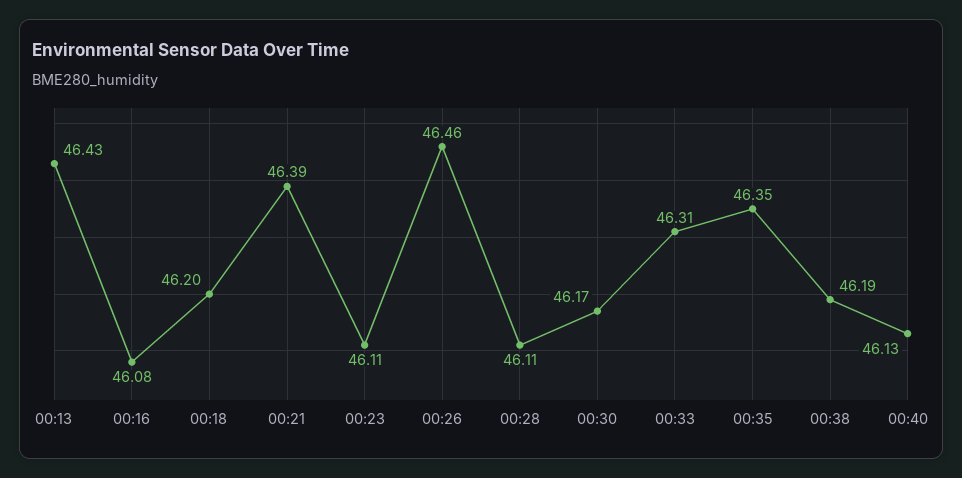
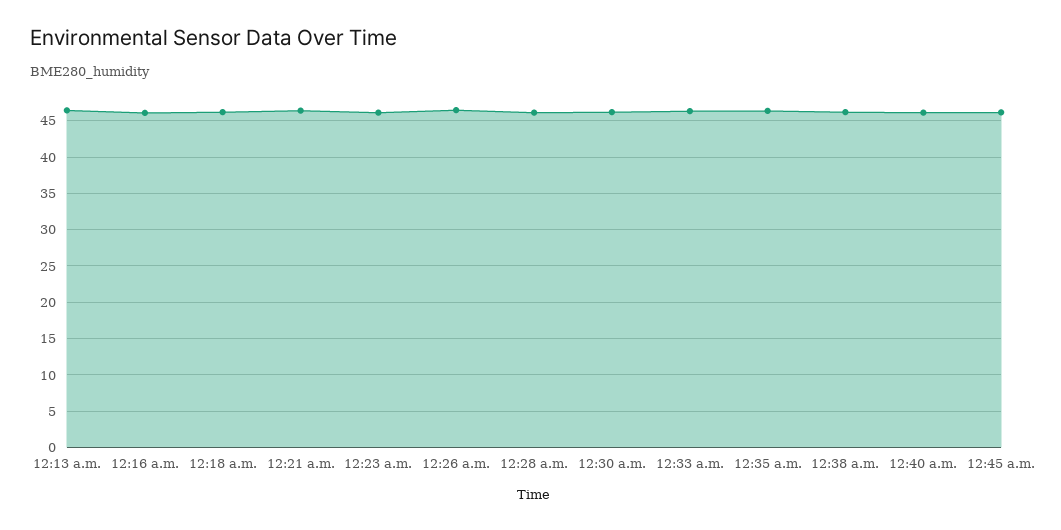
12:45 a.m.: none -> 46

